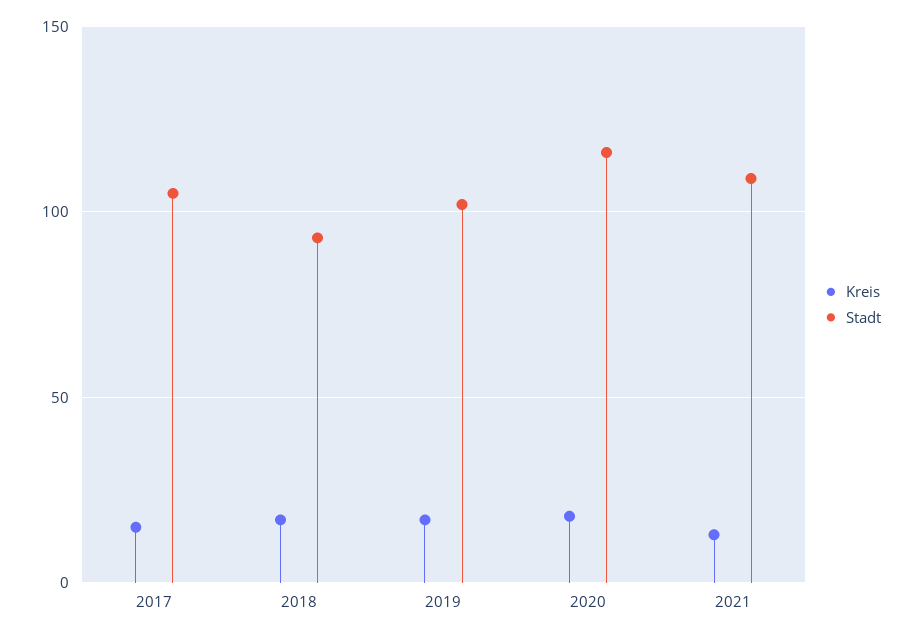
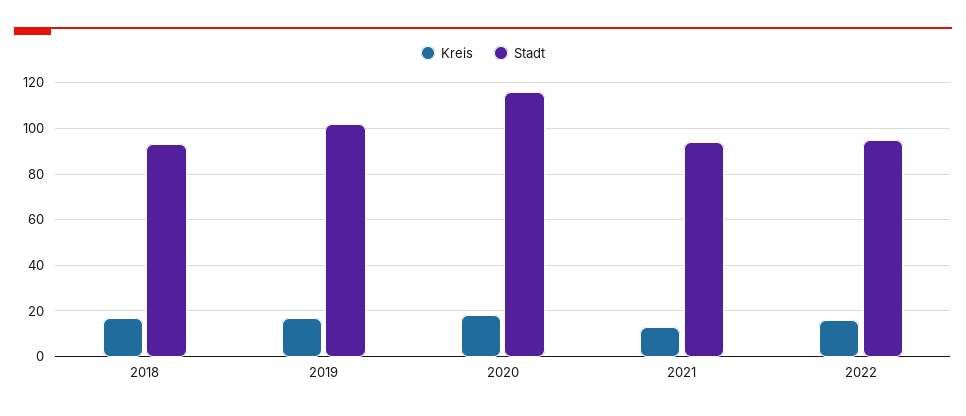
Kreis, 2017: 15 -> none
Stadt, 2017: 105 -> none
Stadt, 2021: 110 -> 95
Kreis, 2022: none -> 15
Stadt, 2022: none -> 95

